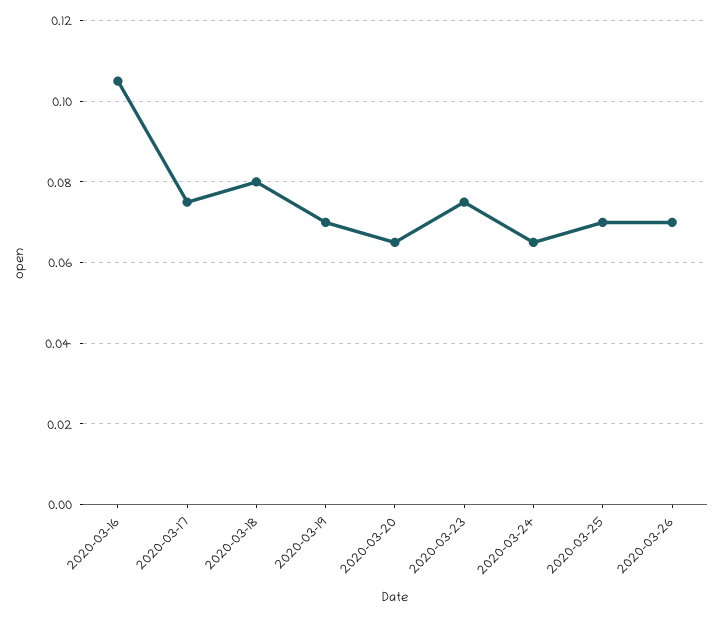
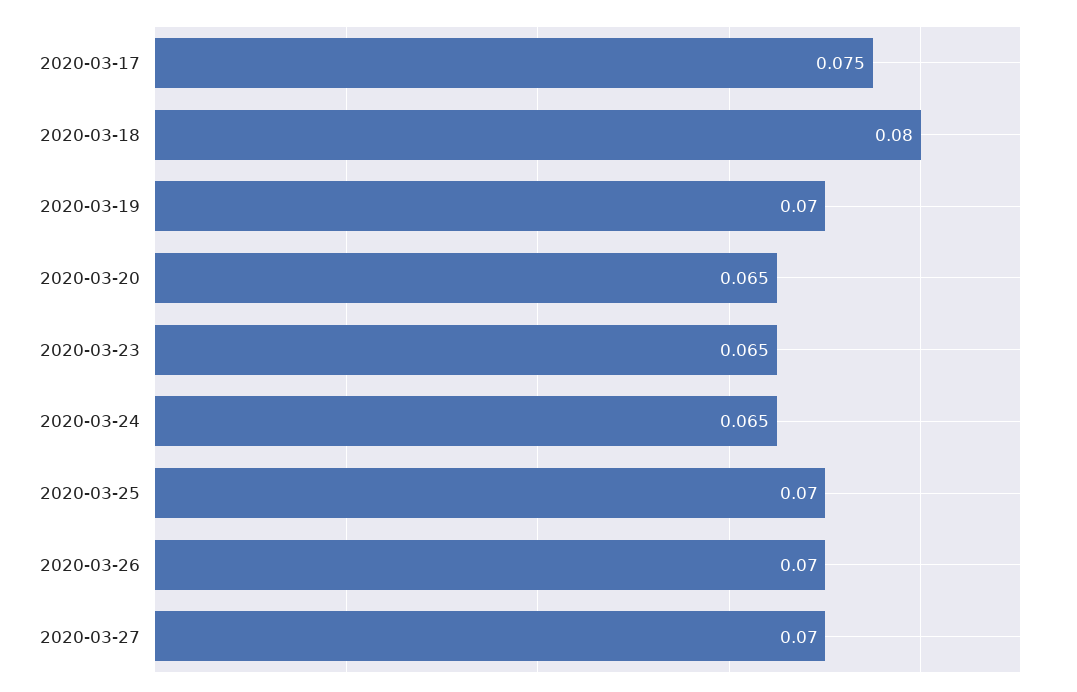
2020-03-16: 0.105 -> none
2020-03-23: 0.075 -> 0.065
2020-03-27: none -> 0.07

